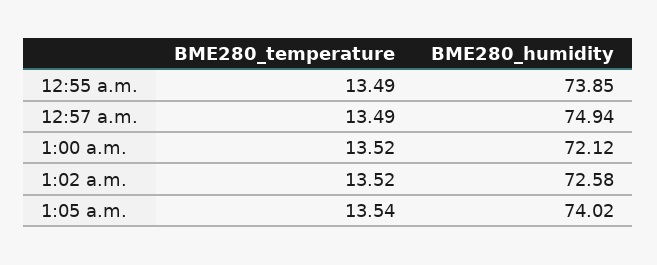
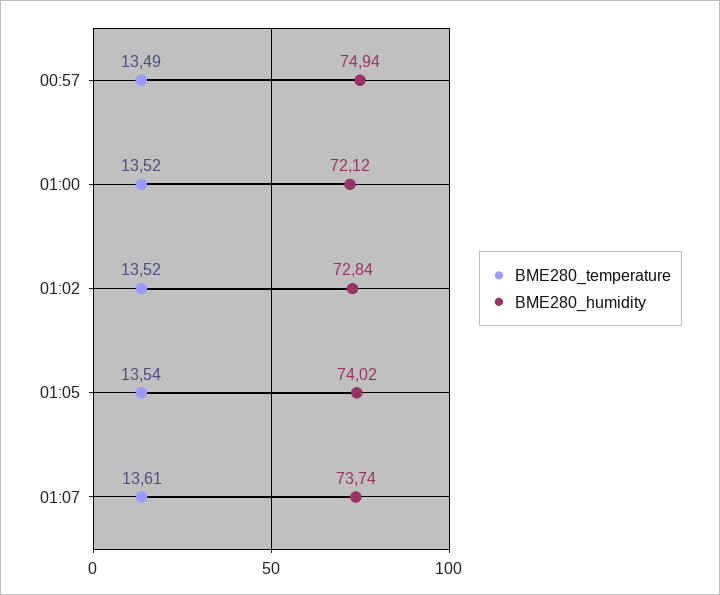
BME280_temperature, 12:55 a.m.: 13.49 -> none
BME280_humidity, 12:55 a.m.: 73.85 -> none
BME280_humidity, 1:02 a.m.: 72.58 -> 72.84
BME280_temperature, 01:07: none -> 13.61
BME280_humidity, 01:07: none -> 73.74

